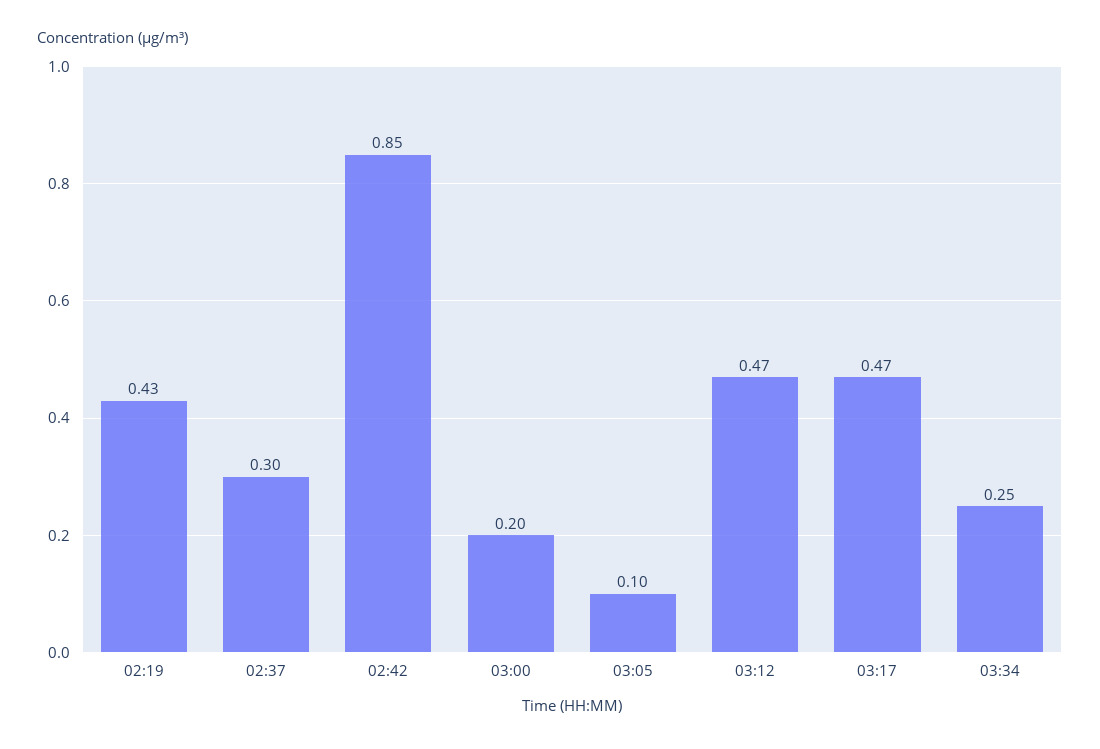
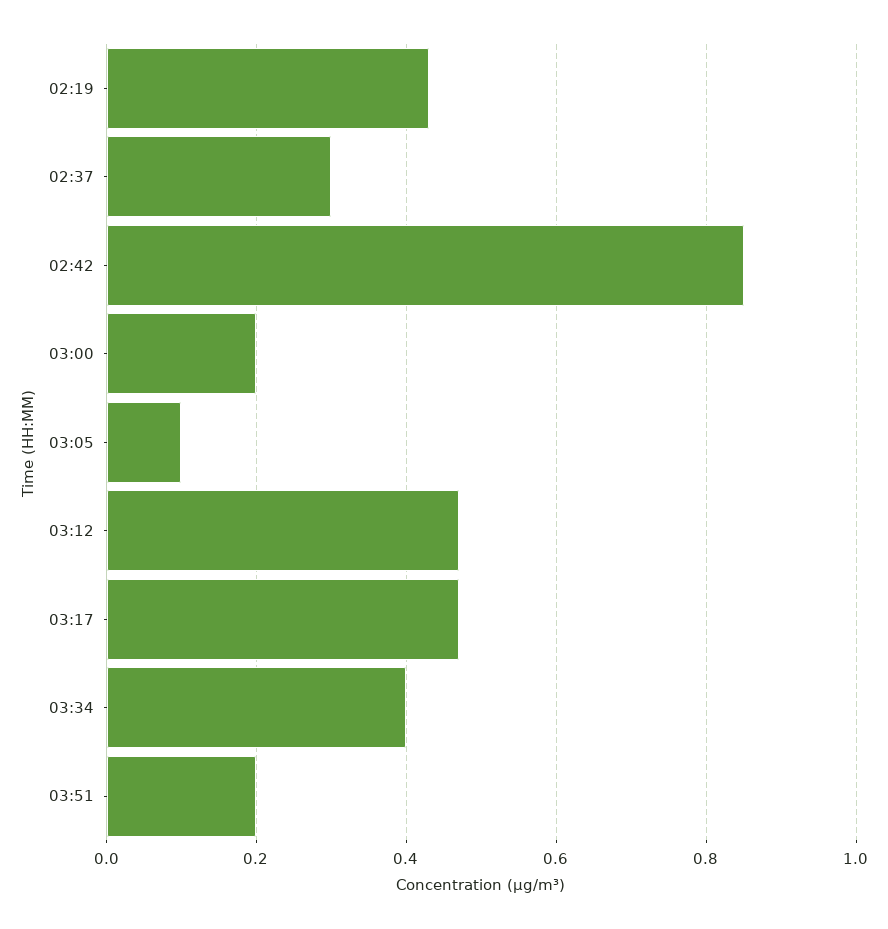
03:34: 0.25 -> 0.4
03:51: none -> 0.2

